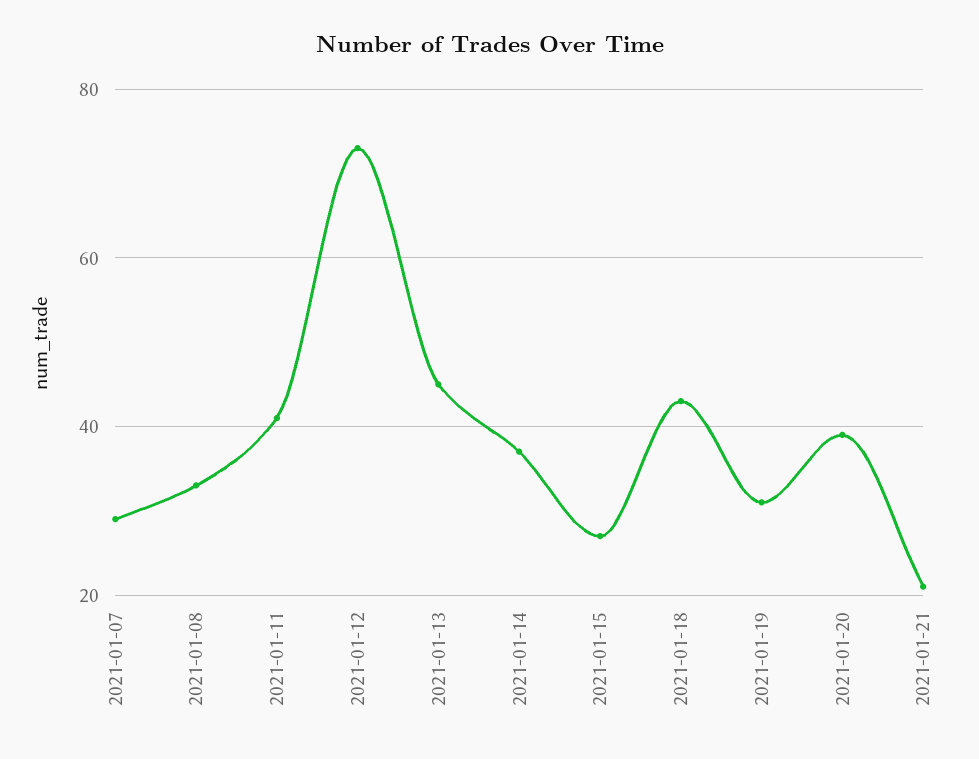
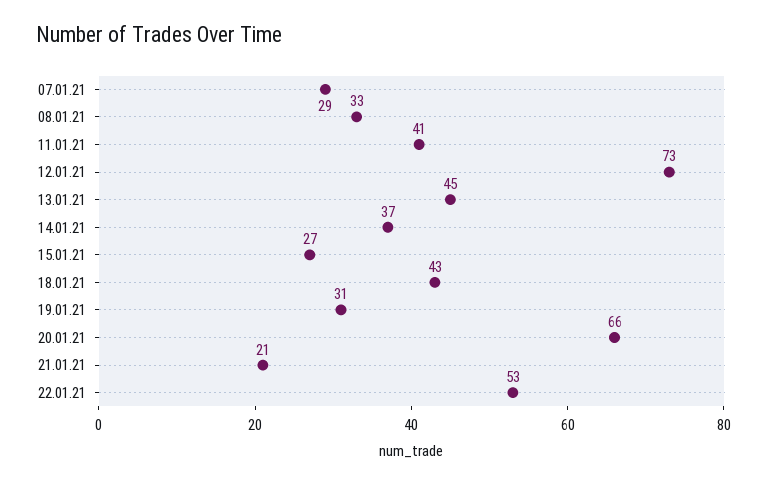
2021-01-20: 40 -> 66
22.01.21: none -> 53

